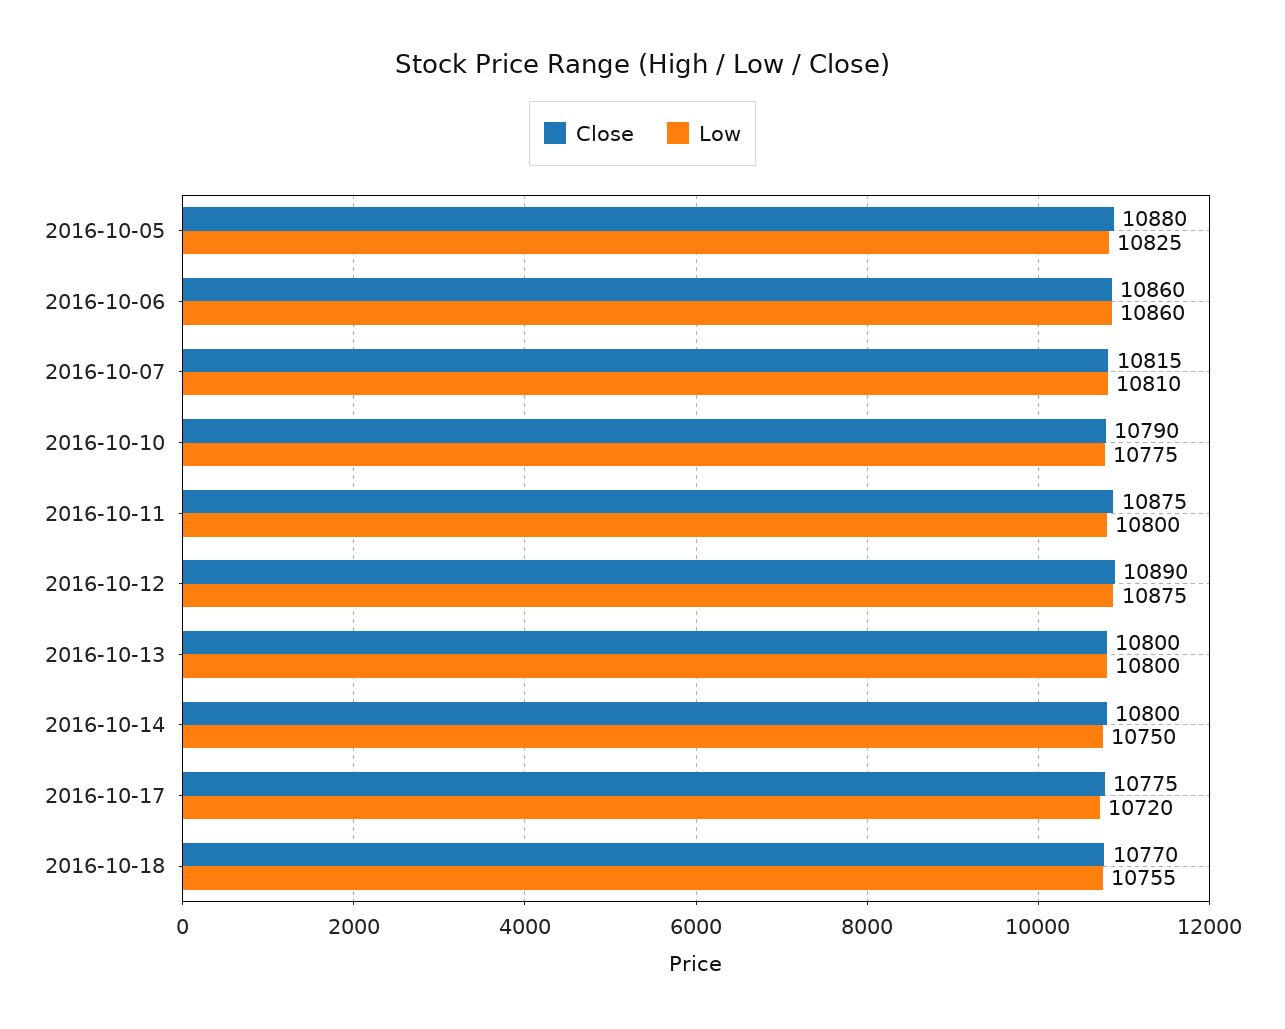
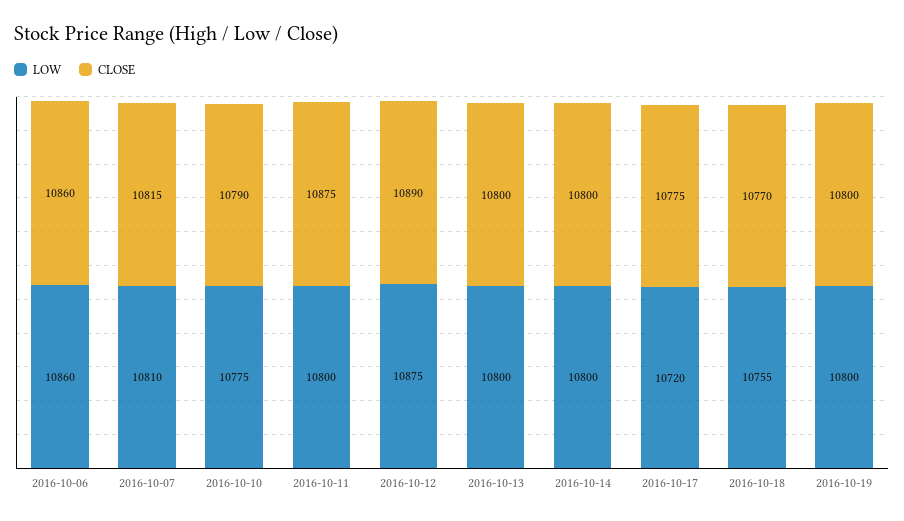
Close, 2016-10-05: 10880 -> none
Low, 2016-10-05: 10825 -> none
Low, 2016-10-14: 10750 -> 10800
Low, 2016-10-19: none -> 10800
Close, 2016-10-19: none -> 10800

